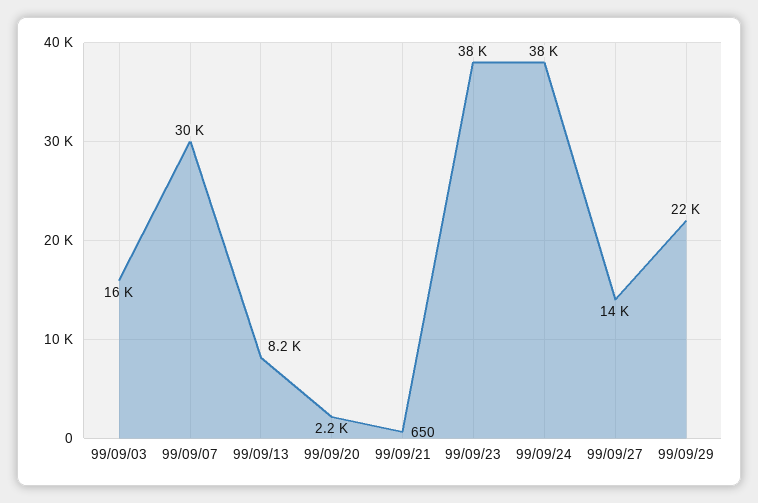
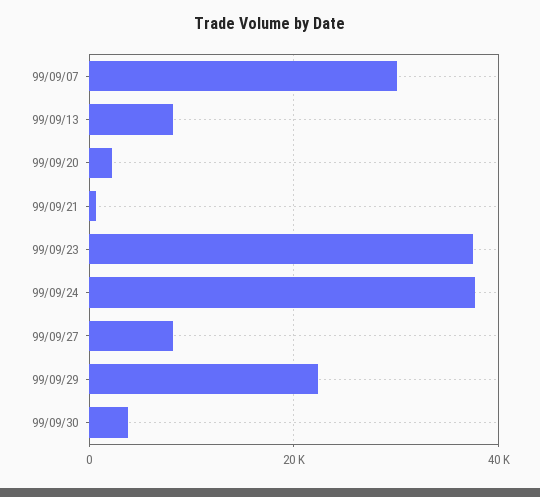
99/09/03: 16000 -> none
99/09/27: 14000 -> 8000
99/09/30: none -> 4000

